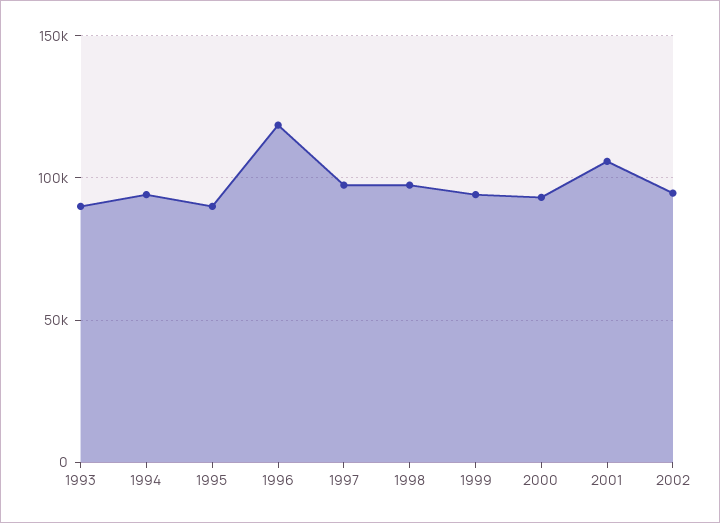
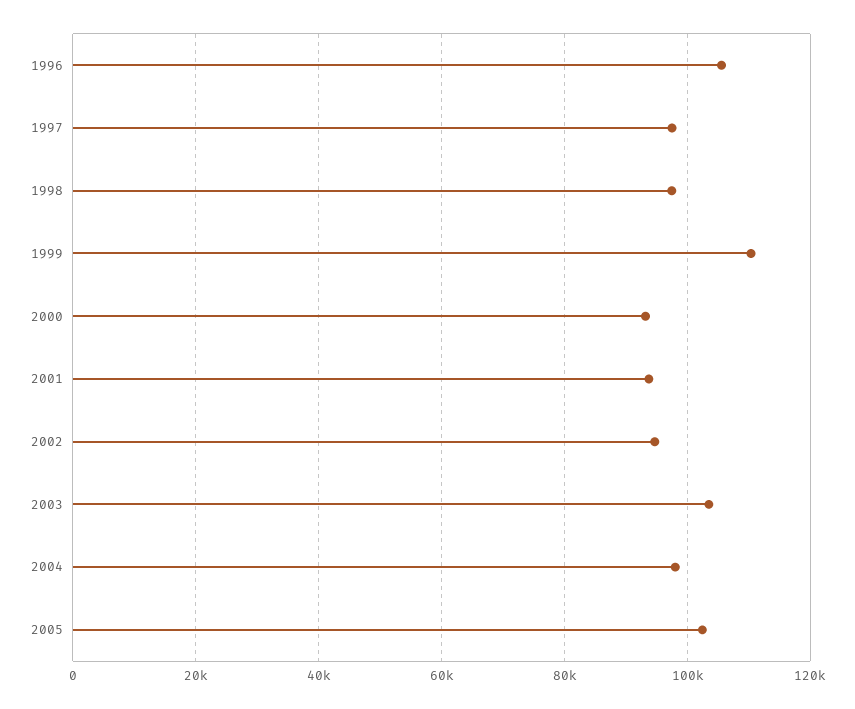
1993: 90000 -> none
1994: 95000 -> none
1995: 90000 -> none
1996: 120000 -> 106000
1999: 95000 -> 110000
2001: 105000 -> 94000
2003: none -> 104000
2004: none -> 98000
2005: none -> 102000

